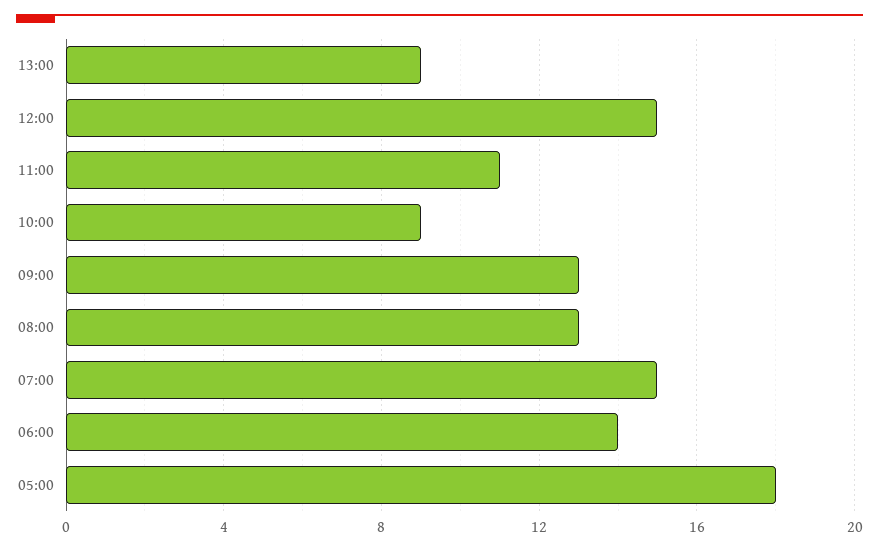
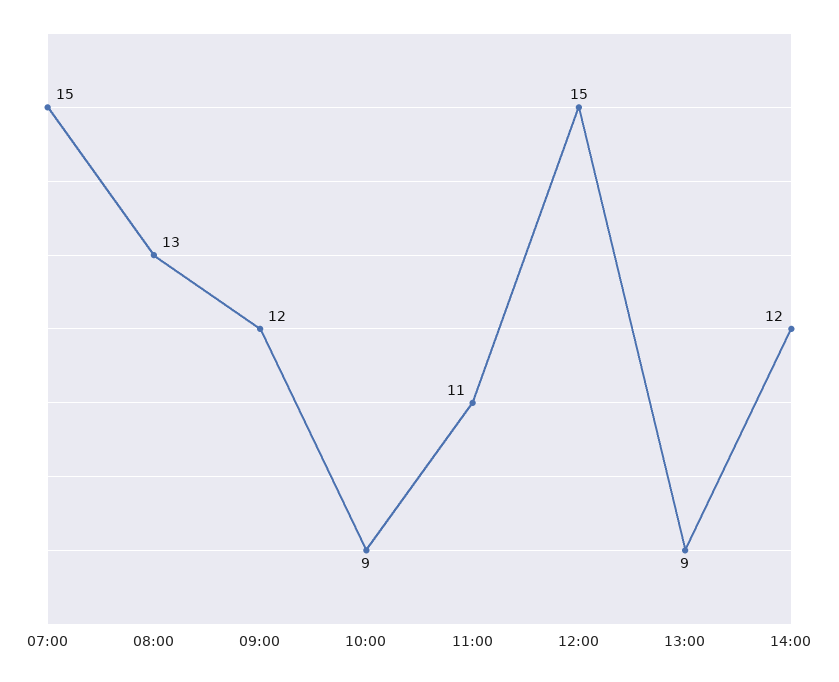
09:00: 13 -> 12
06:00: 14 -> none
05:00: 18 -> none
14:00: none -> 12

